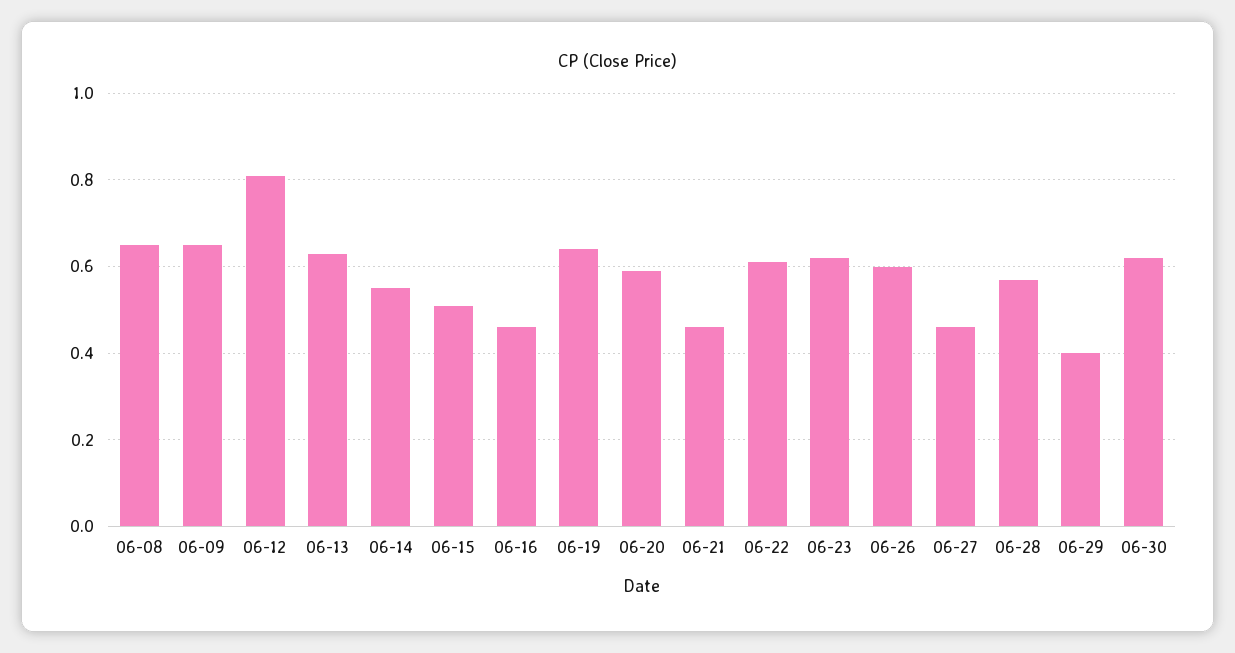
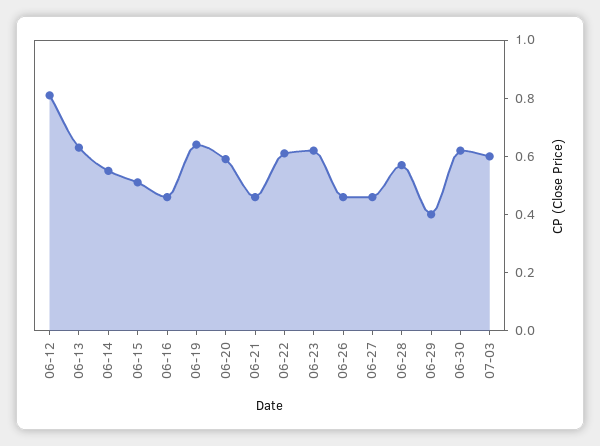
06-08: 0.65 -> none
06-09: 0.65 -> none
06-26: 0.6 -> 0.45
07-03: none -> 0.6

